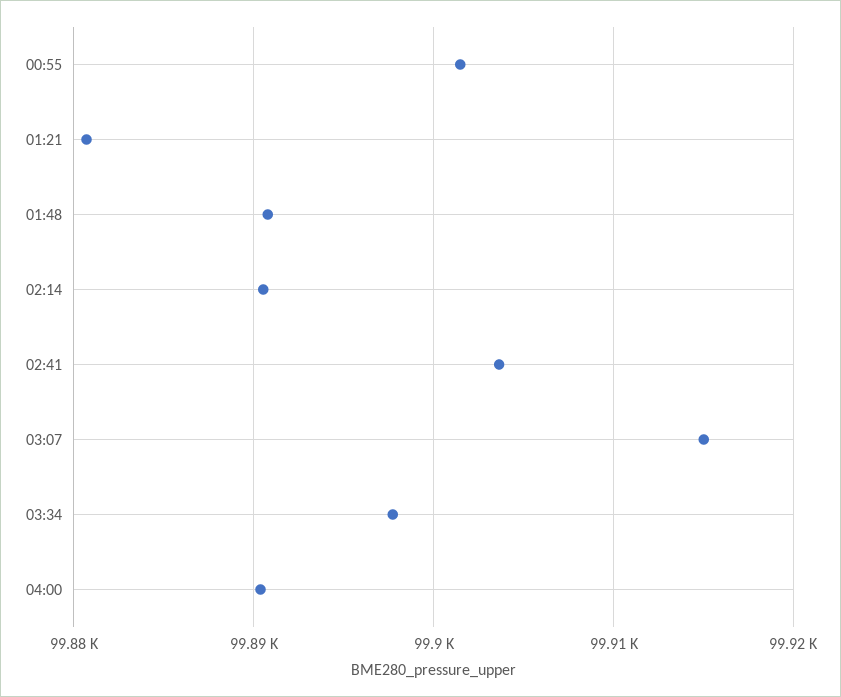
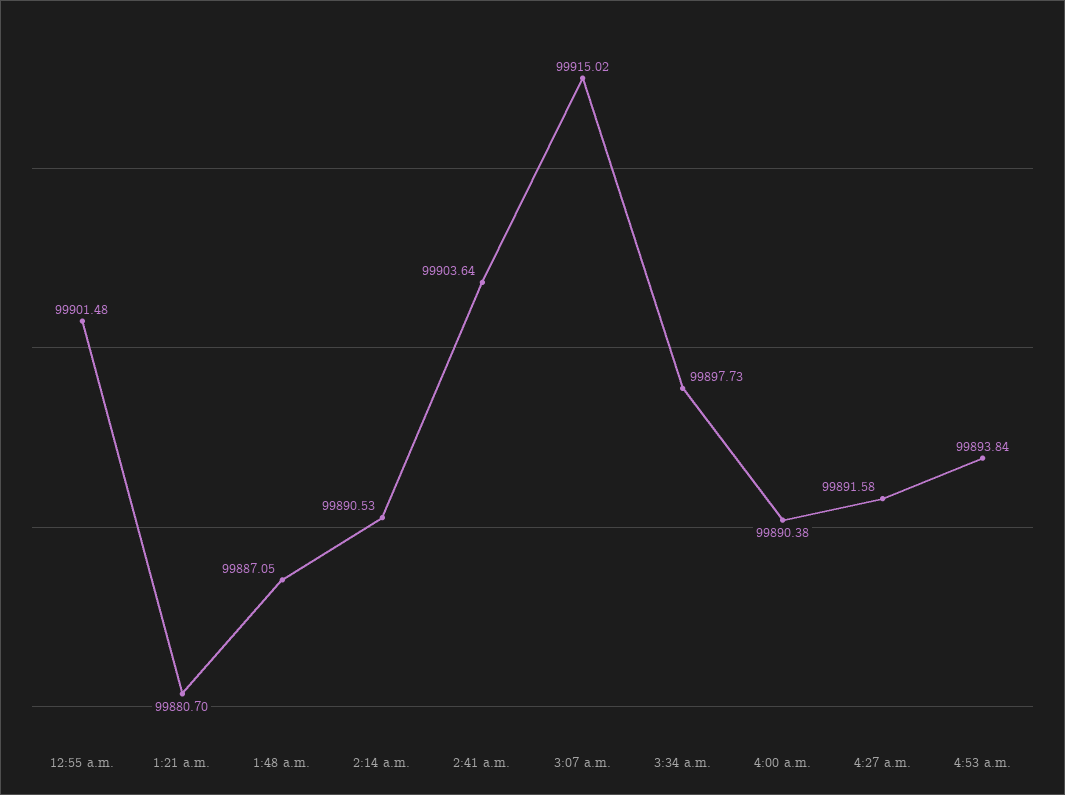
01:48: 99891 -> 99887.05
4:27 a.m.: none -> 99891.58
4:53 a.m.: none -> 99893.84

